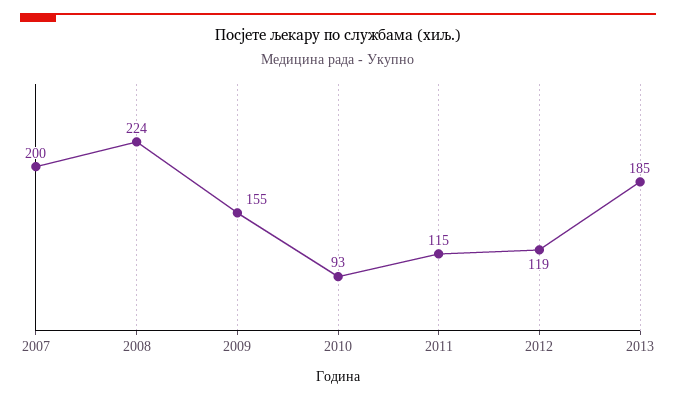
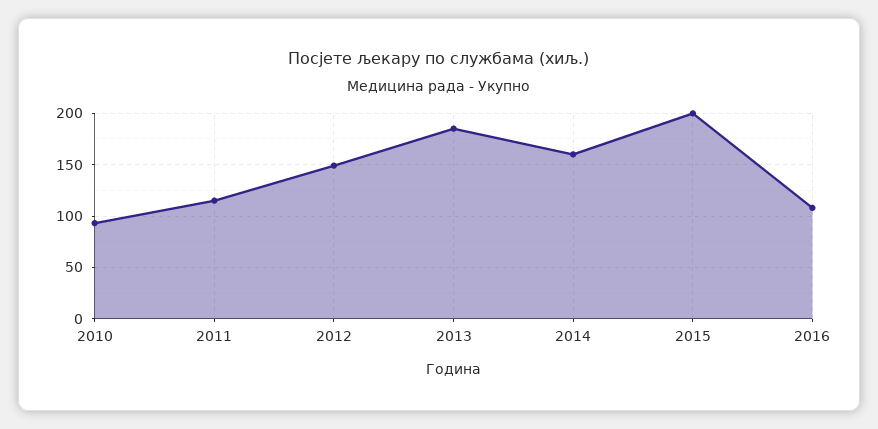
2007: 200 -> none
2008: 224 -> none
2009: 155 -> none
2012: 119 -> 150
2014: none -> 160
2015: none -> 200
2016: none -> 110

